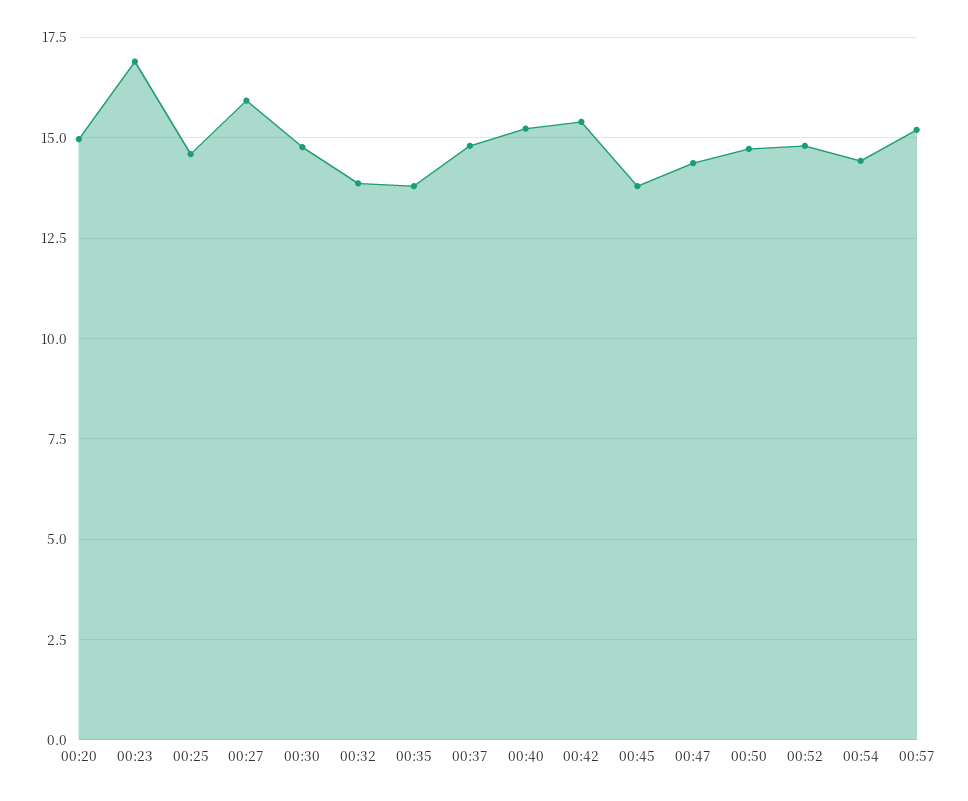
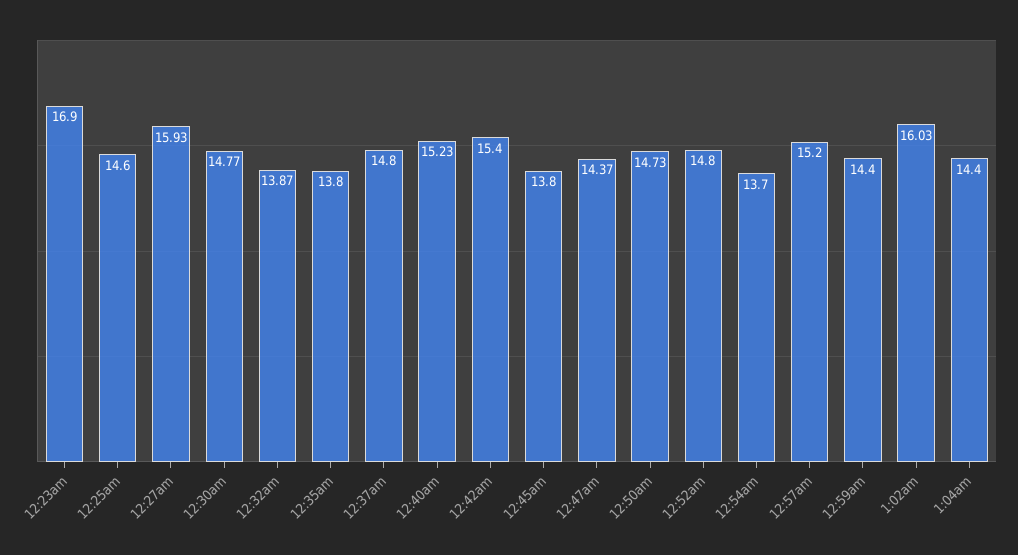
00:20: 15 -> none
00:54: 14.5 -> 13.7
12:59am: none -> 14.4
1:02am: none -> 16.03
1:04am: none -> 14.4

